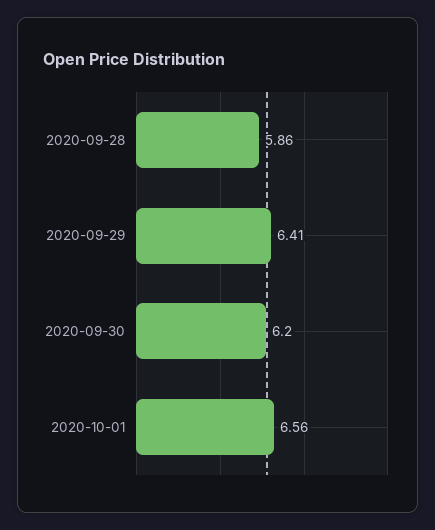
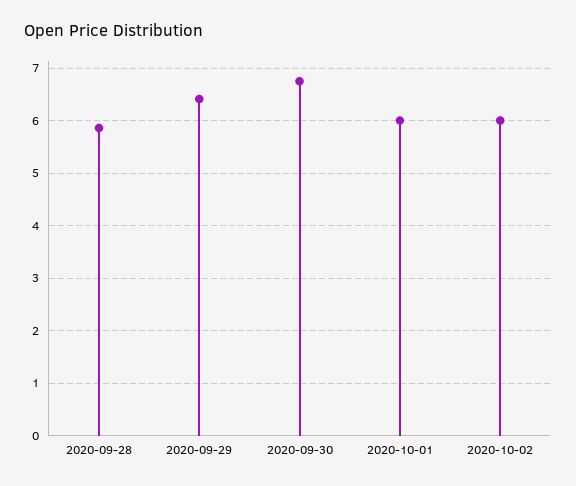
2020-09-30: 6.2 -> 6.8
2020-10-01: 6.56 -> 6
2020-10-02: none -> 6

